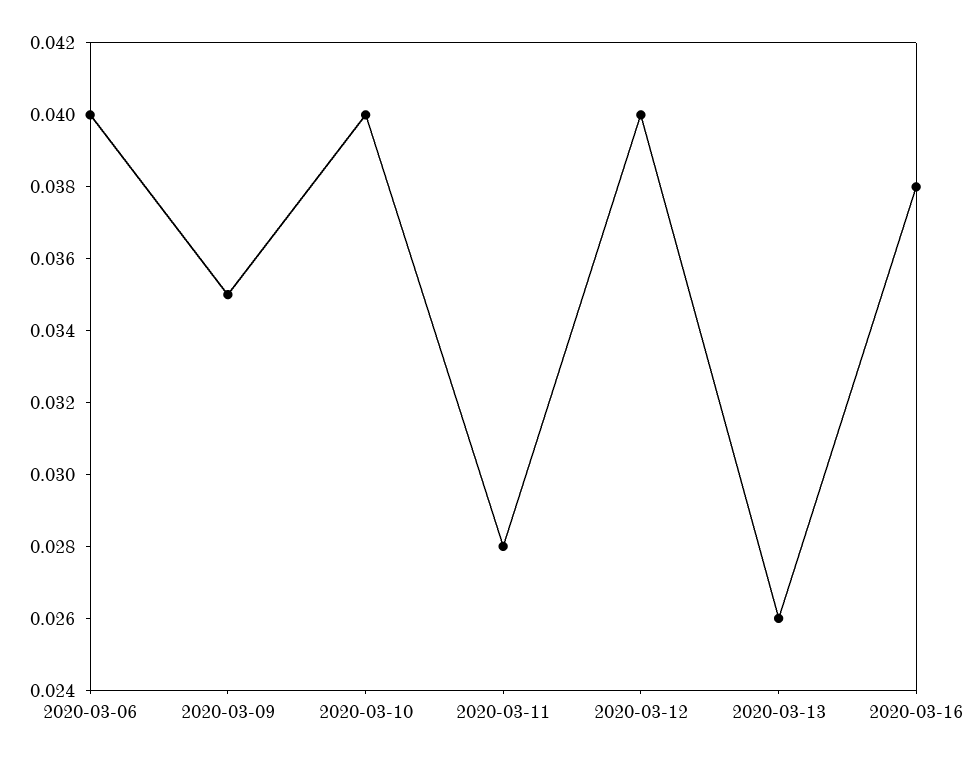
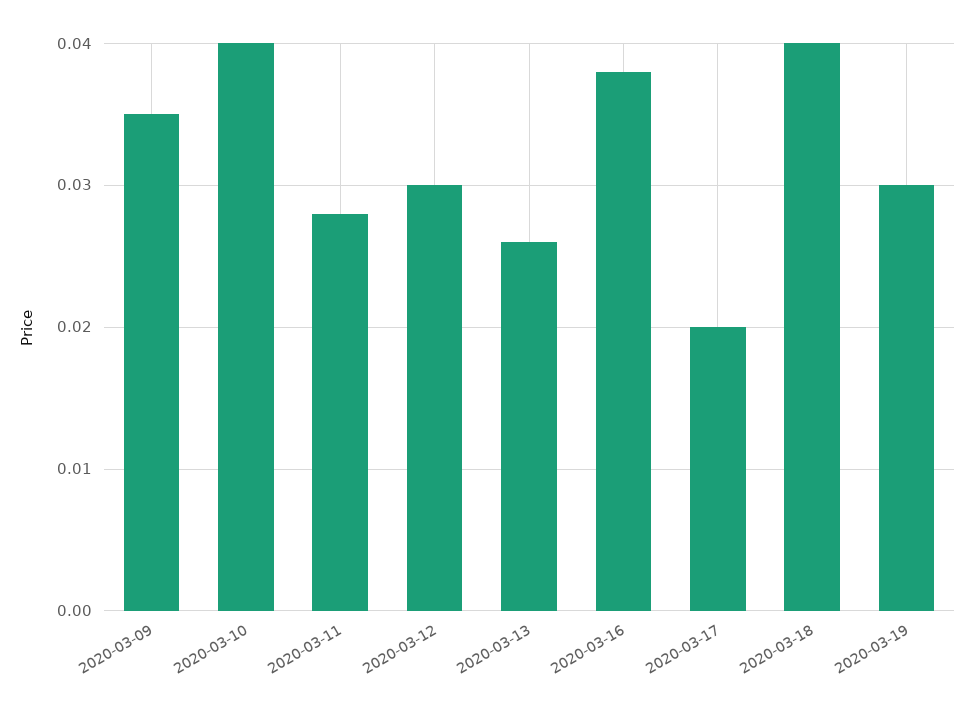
2020-03-06: 0.04 -> none
2020-03-12: 0.04 -> 0.03
2020-03-17: none -> 0.02
2020-03-18: none -> 0.04
2020-03-19: none -> 0.03

